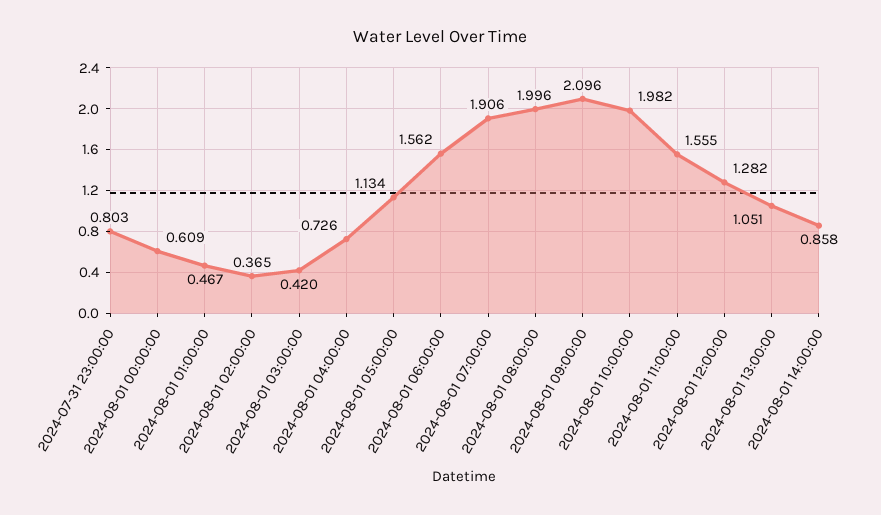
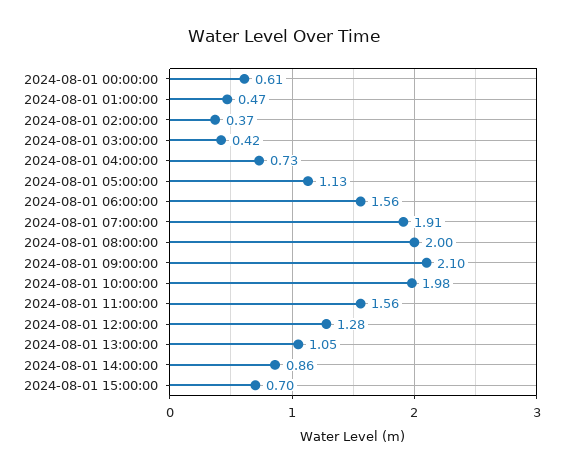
2024-07-31 23:00:00: 0.803 -> none
2024-08-01 15:00:00: none -> 0.7

